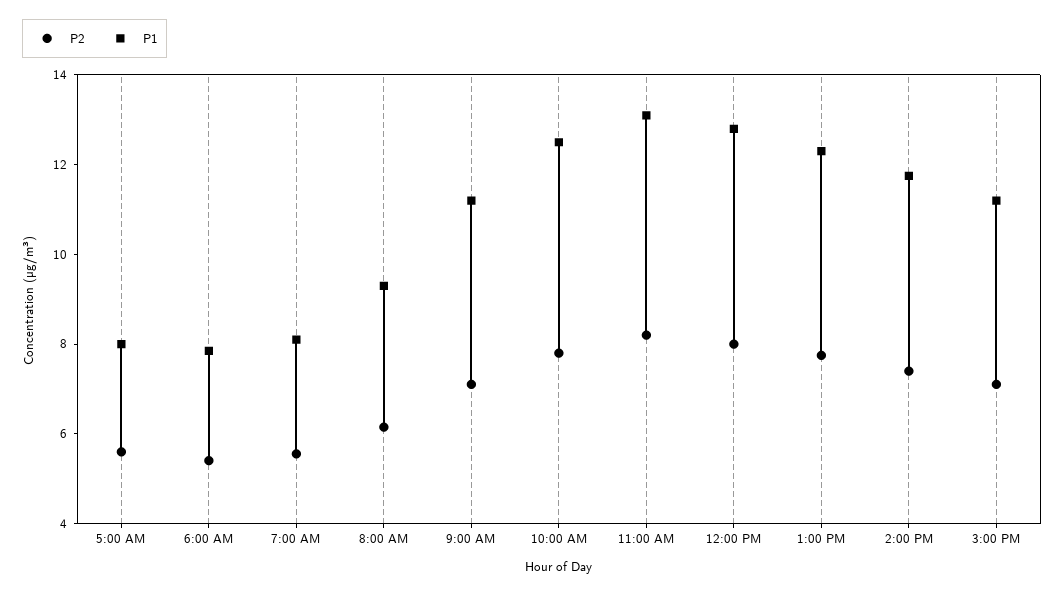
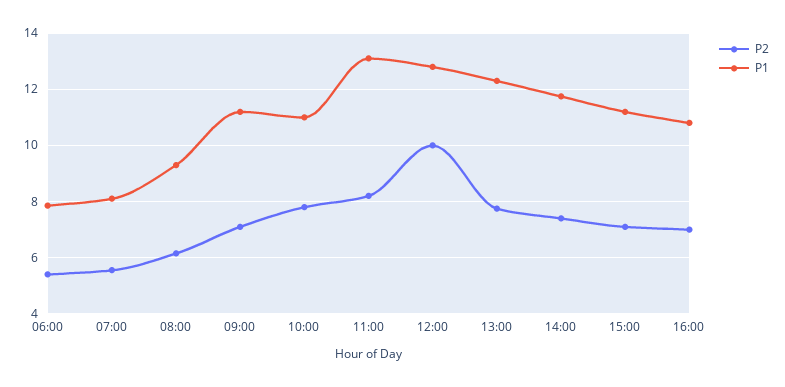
P2, 5:00 AM: 5.5 -> none
P1, 5:00 AM: 8 -> none
P1, 10:00 AM: 12.5 -> 11
P2, 12:00 PM: 8 -> 10
P2, 16:00: none -> 7
P1, 16:00: none -> 10.75

